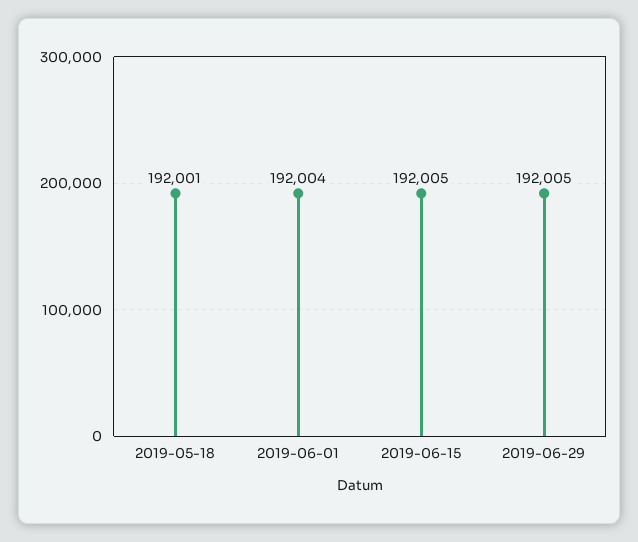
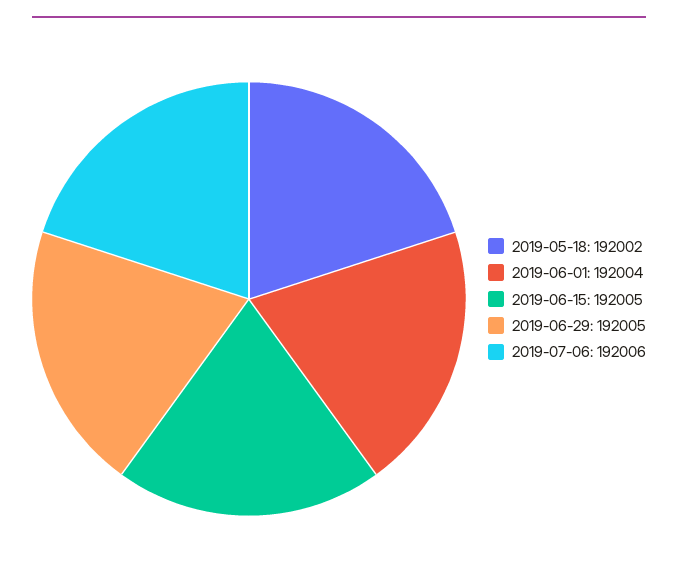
2019-05-18: 192001 -> 192002
2019-07-06: none -> 192006

